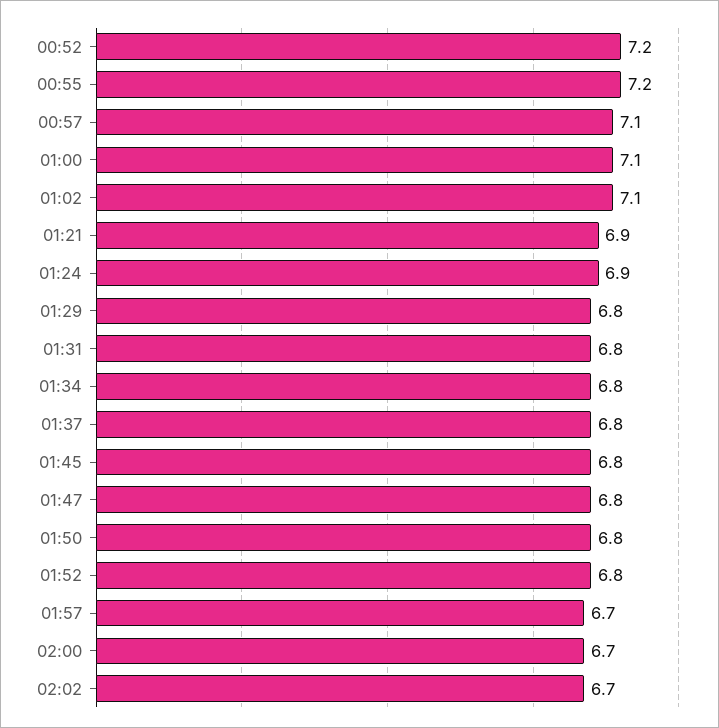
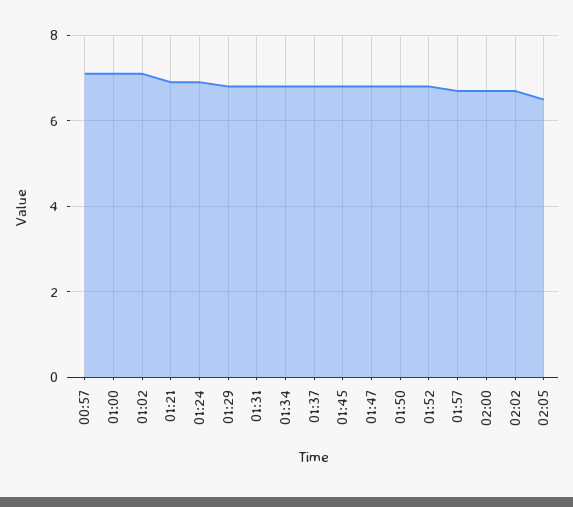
00:52: 7.2 -> none
00:55: 7.2 -> none
02:05: none -> 6.5

